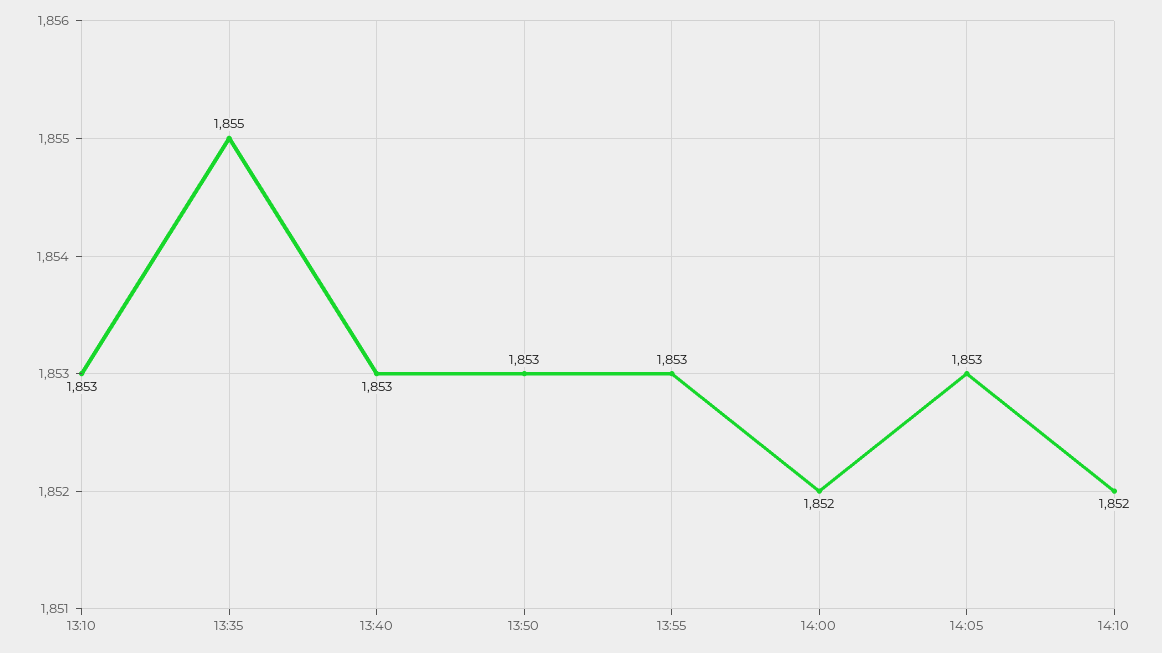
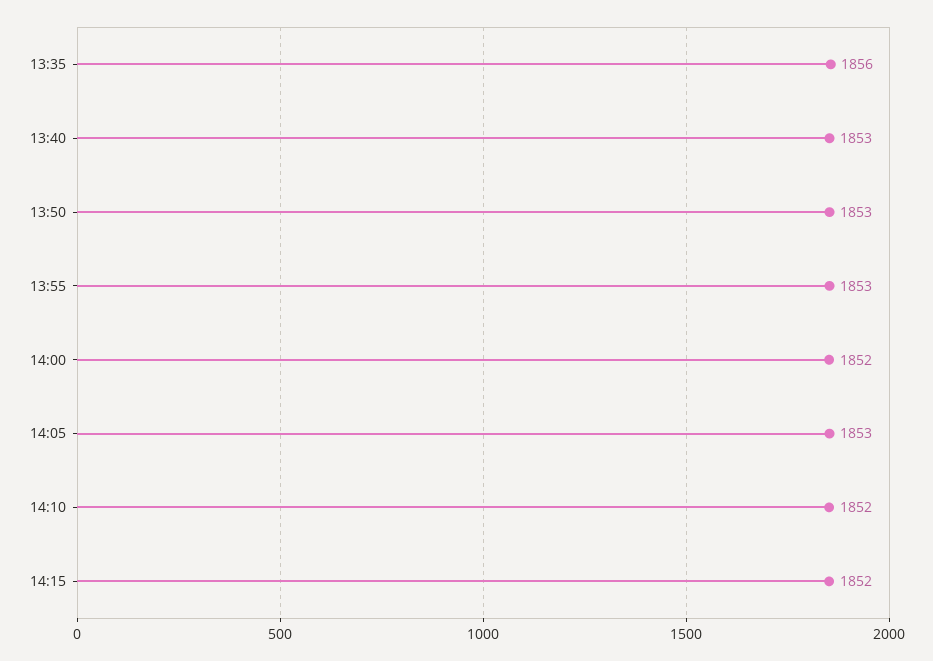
13:10: 1853 -> none
13:35: 1855 -> 1856
14:15: none -> 1852

